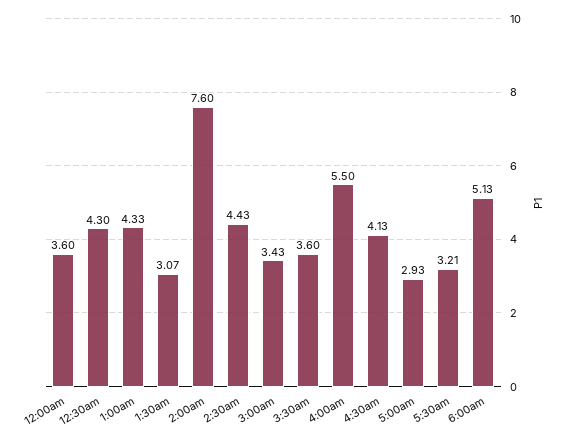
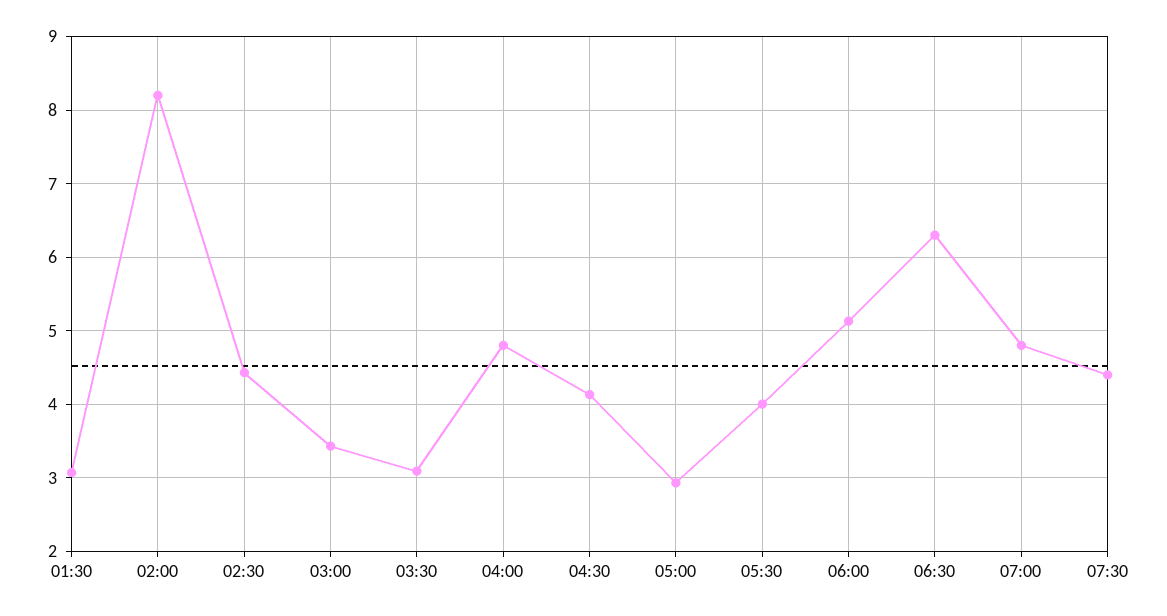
12:00am: 3.6 -> none
12:30am: 4.3 -> none
1:00am: 4.33 -> none
2:00am: 7.6 -> 8.2
3:30am: 3.6 -> 3.1
4:00am: 5.5 -> 4.8
5:30am: 3.21 -> 4
06:30: none -> 6.3
07:00: none -> 4.8
07:30: none -> 4.4

